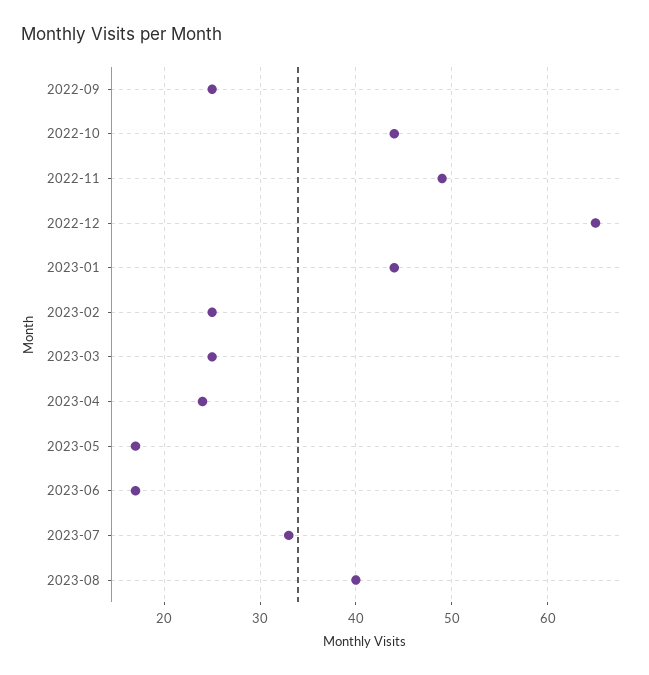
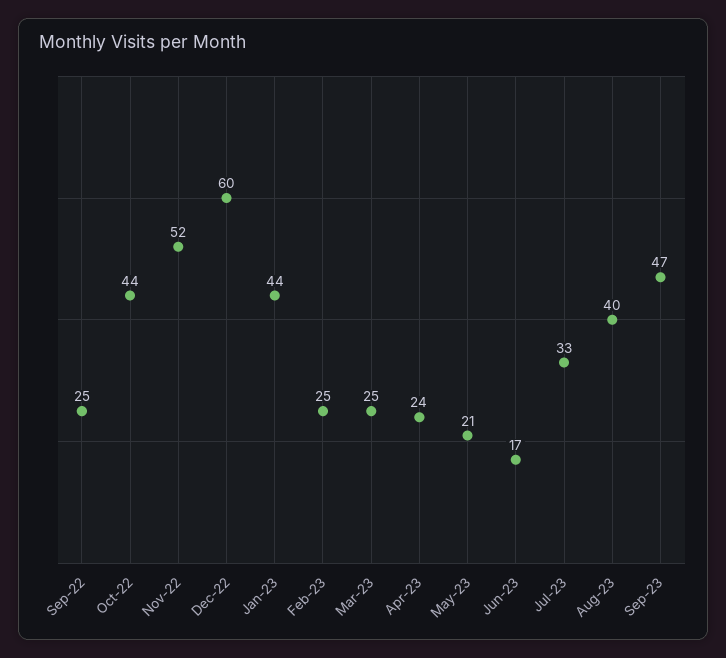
2022-11: 49 -> 52
2022-12: 65 -> 60
2023-05: 17 -> 21
Sep-23: none -> 47

